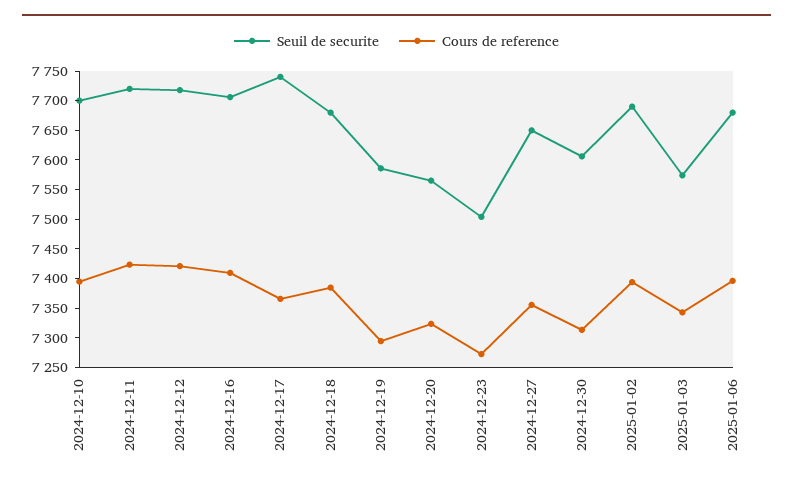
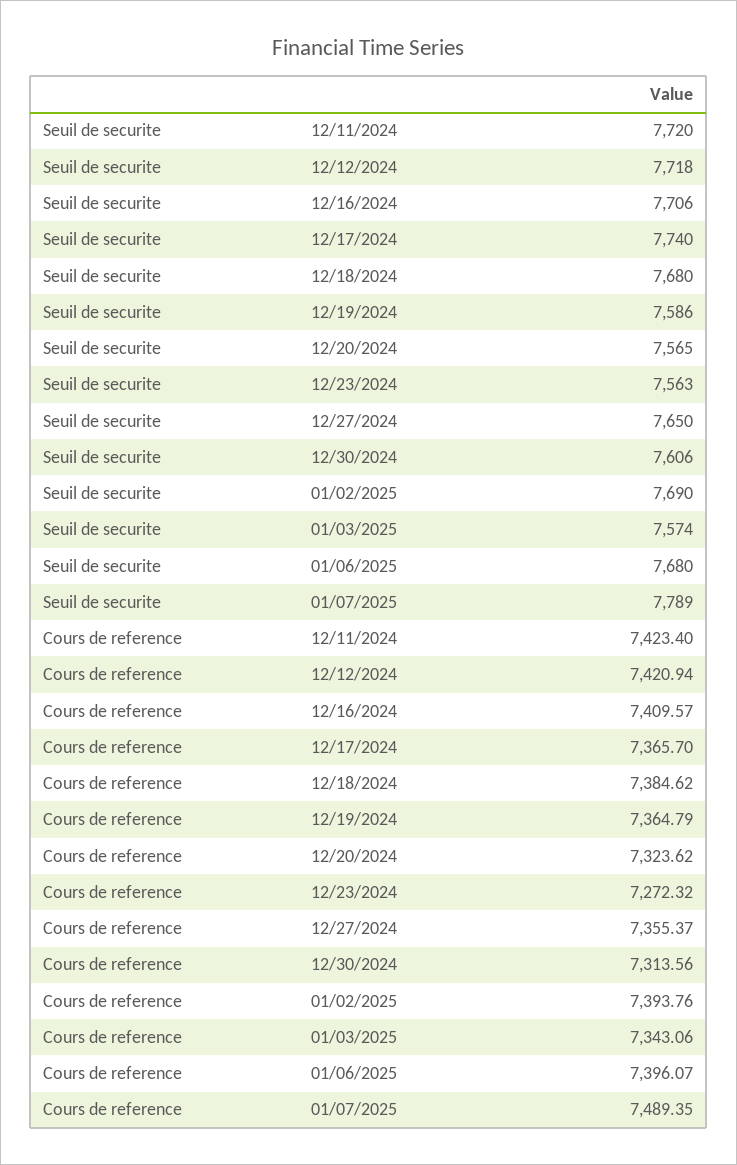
Seuil de securite, 2024-12-10: 7700 -> none
Cours de reference, 2024-12-10: 7400 -> none
Cours de reference, 2024-12-19: 7300 -> 7364.79
Seuil de securite, 2024-12-23: 7500 -> 7563
Seuil de securite, 01/07/2025: none -> 7789
Cours de reference, 01/07/2025: none -> 7489.35

